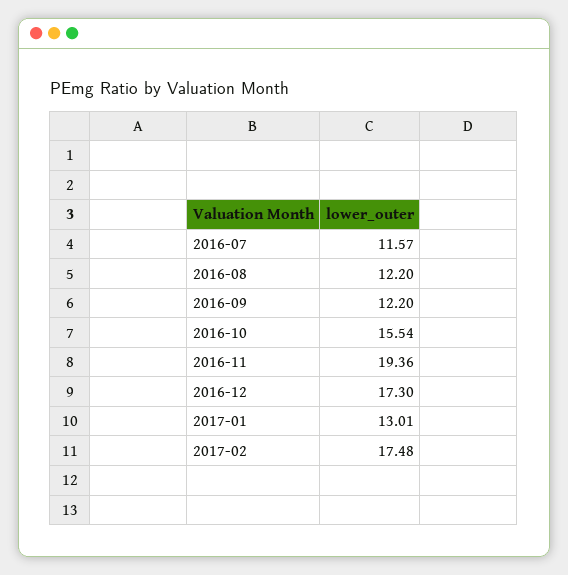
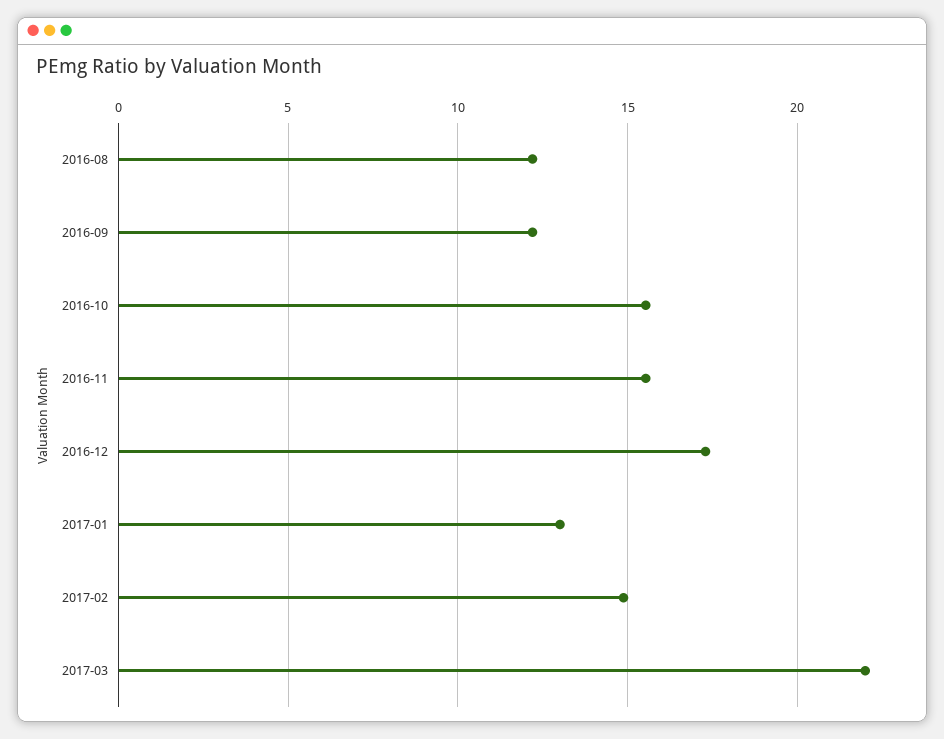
2016-07: 11.57 -> none
2016-11: 19.36 -> 15.5
2017-02: 17.48 -> 15
2017-03: none -> 22

